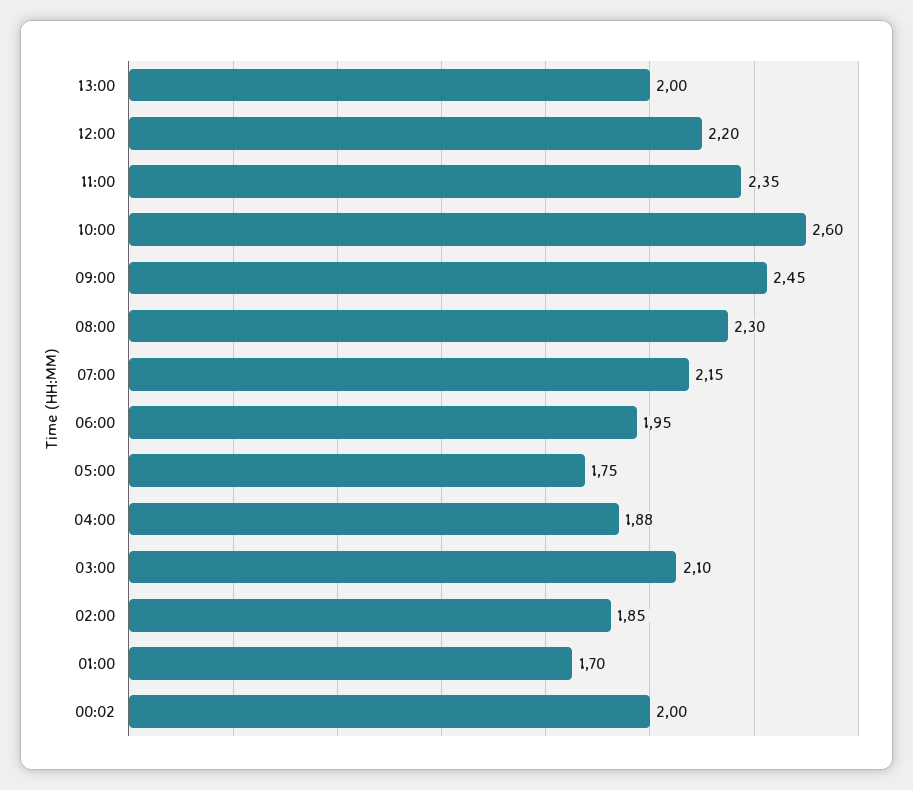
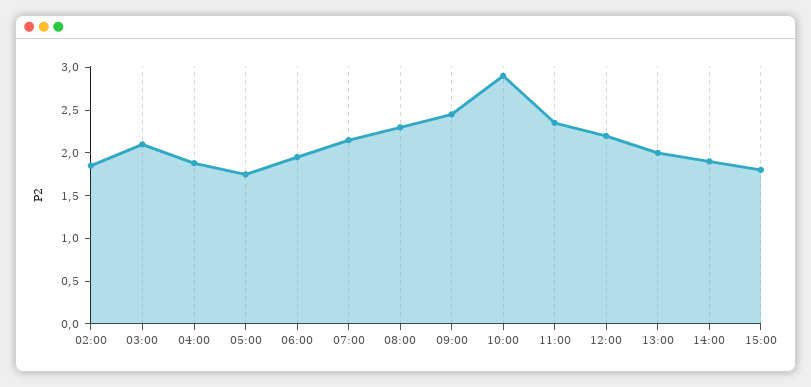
10:00: 2.6 -> 2.9
01:00: 1.7 -> none
00:02: 2 -> none
14:00: none -> 1.9
15:00: none -> 1.8

